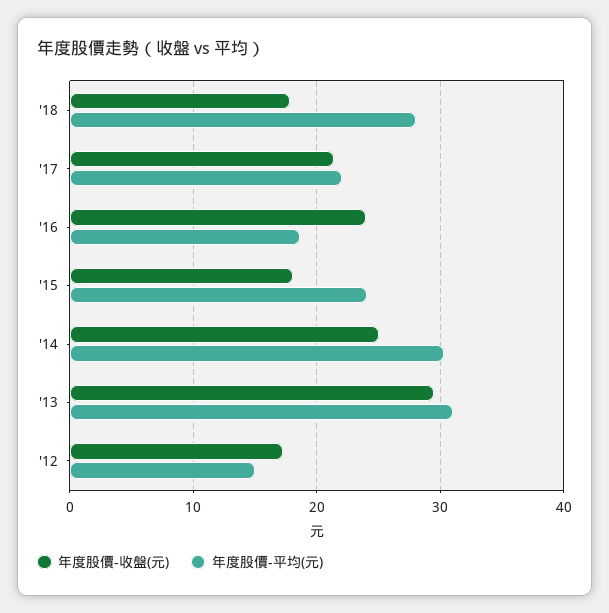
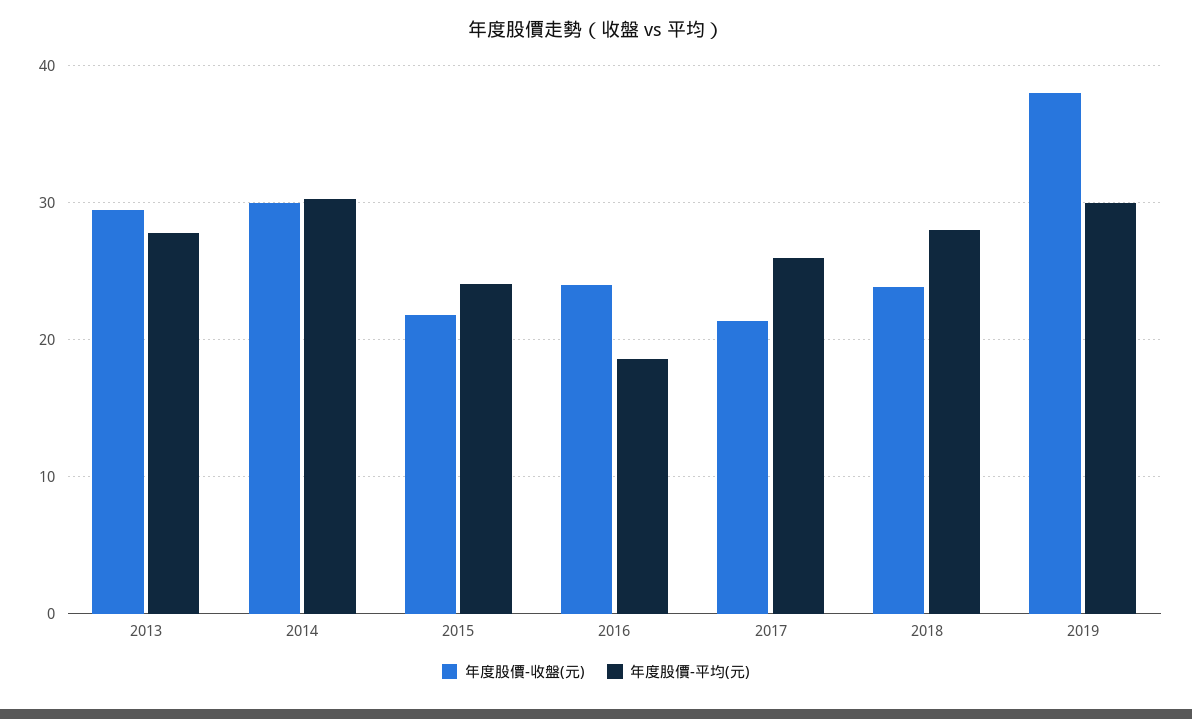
年度股價-收盤(元), '18: 18 -> 24
年度股價-平均(元), '17: 22 -> 26
年度股價-收盤(元), '15: 18 -> 22
年度股價-收盤(元), '14: 25 -> 30
年度股價-平均(元), '13: 31 -> 28
年度股價-收盤(元), '12: 17 -> none
年度股價-平均(元), '12: 15 -> none
年度股價-收盤(元), 2019: none -> 38
年度股價-平均(元), 2019: none -> 30

